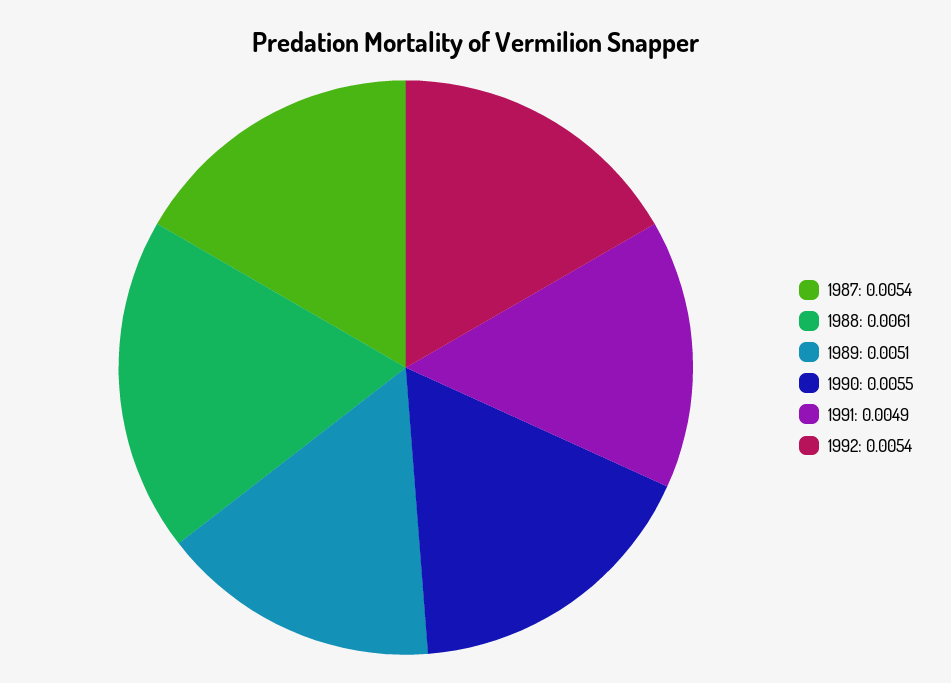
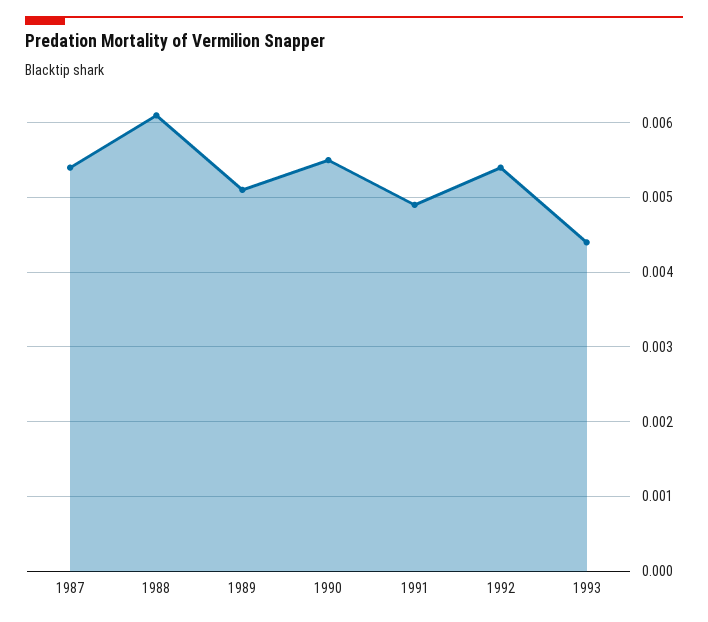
1993: none -> 0.0044

